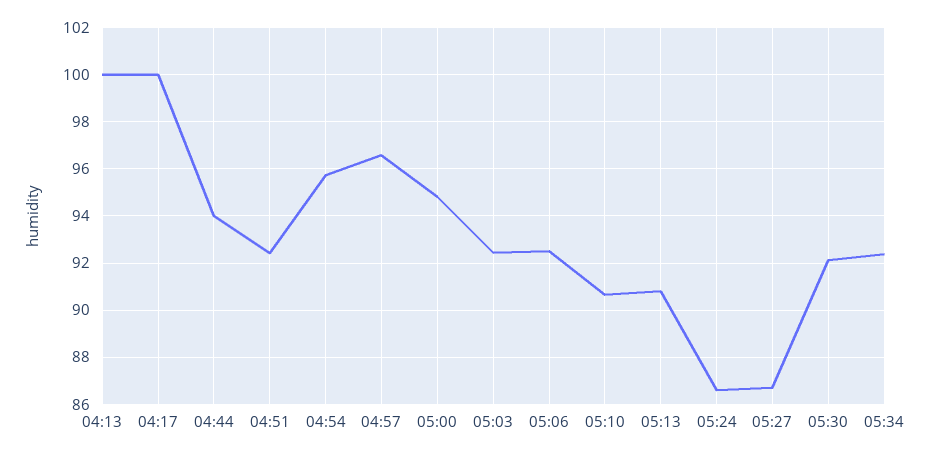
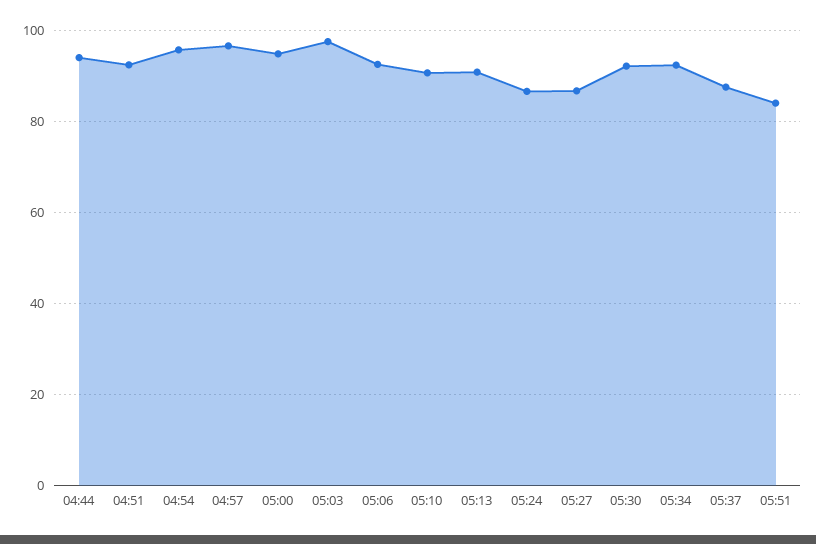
04:13: 100 -> none
04:17: 100 -> none
05:03: 92.5 -> 98
05:37: none -> 88
05:51: none -> 84

